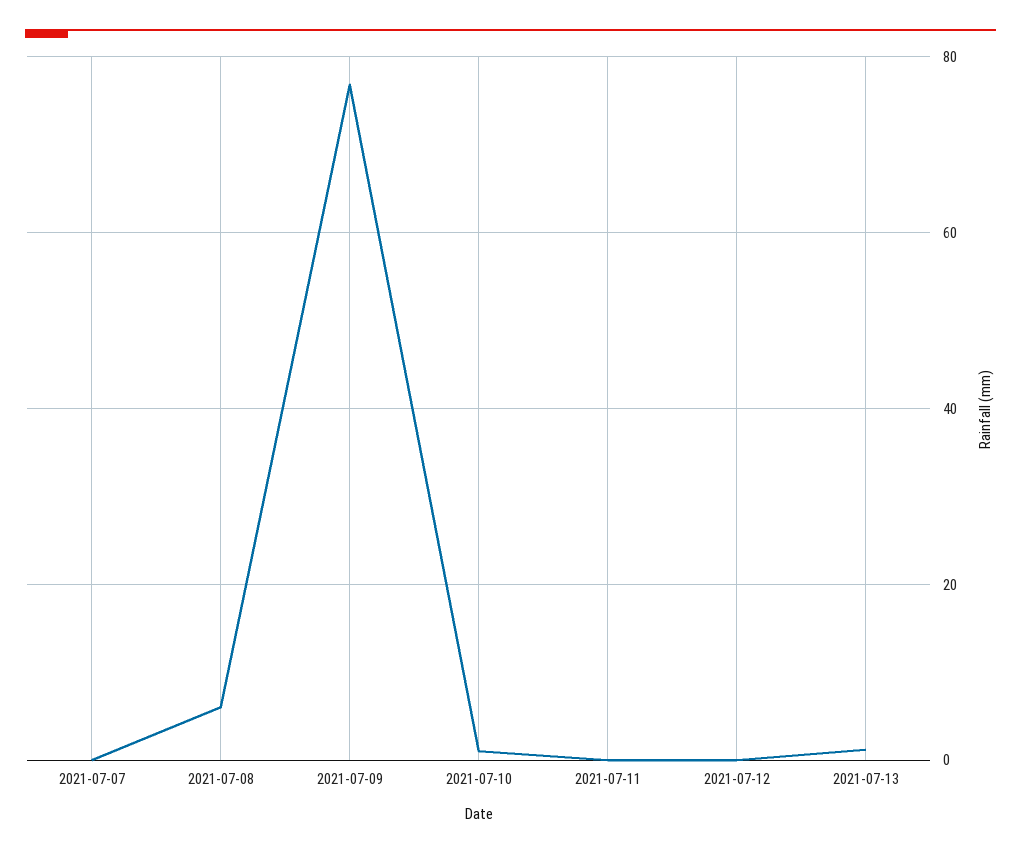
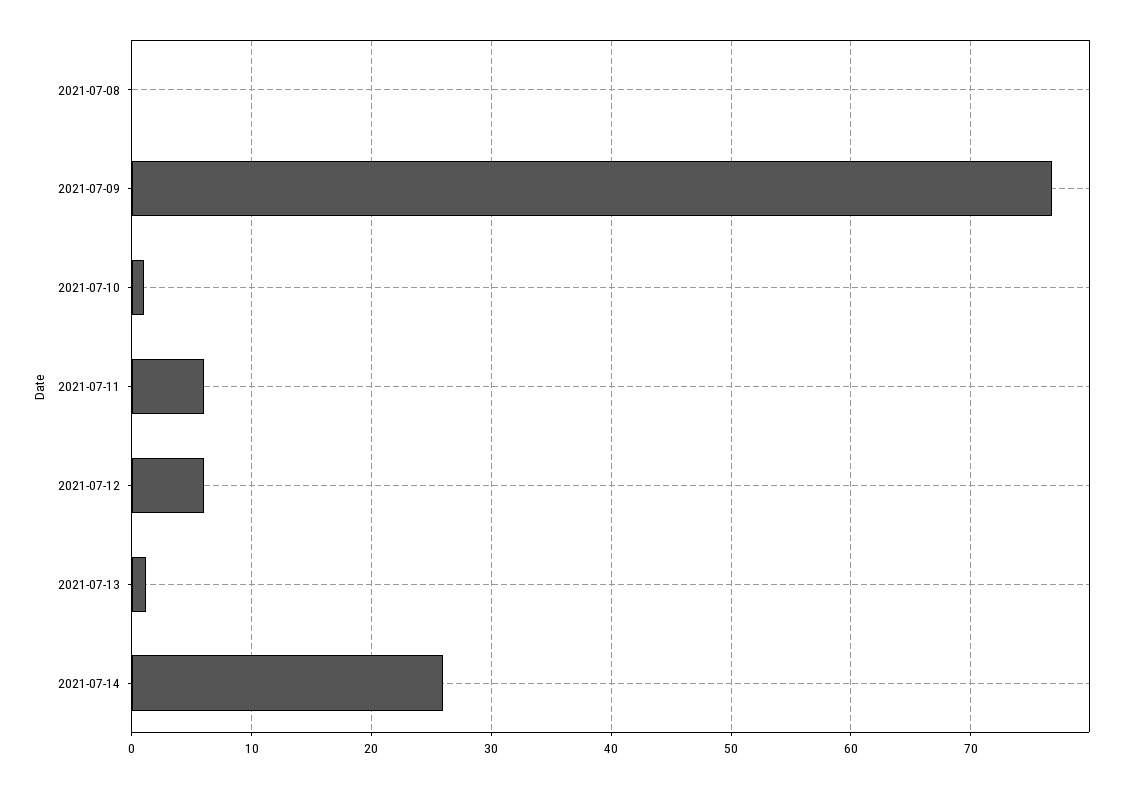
2021-07-07: 0 -> none
2021-07-08: 6 -> 0
2021-07-11: 0 -> 6
2021-07-12: 0 -> 6
2021-07-14: none -> 26

